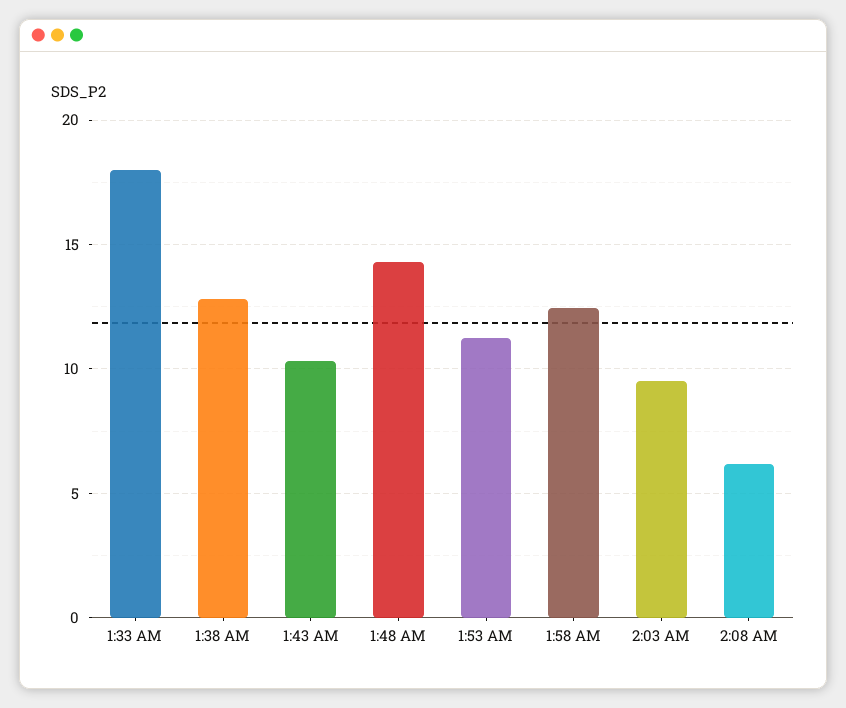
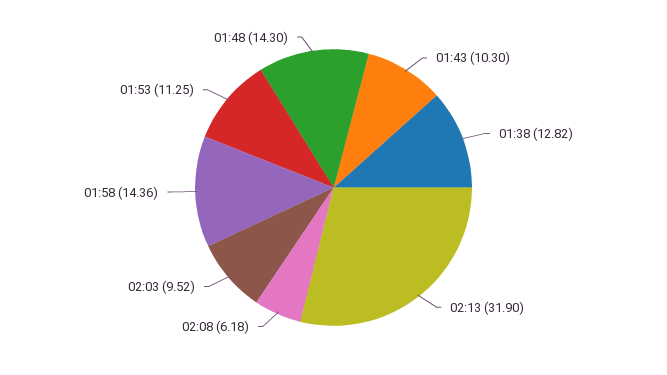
1:33 AM: 18 -> none
1:58 AM: 12.5 -> 14.36
02:13: none -> 31.9

